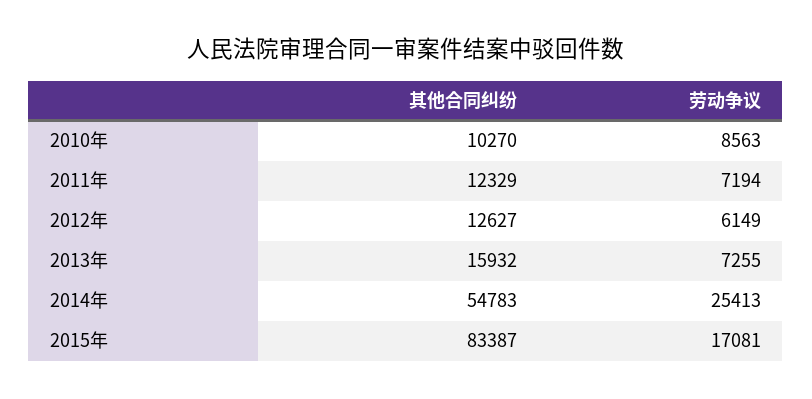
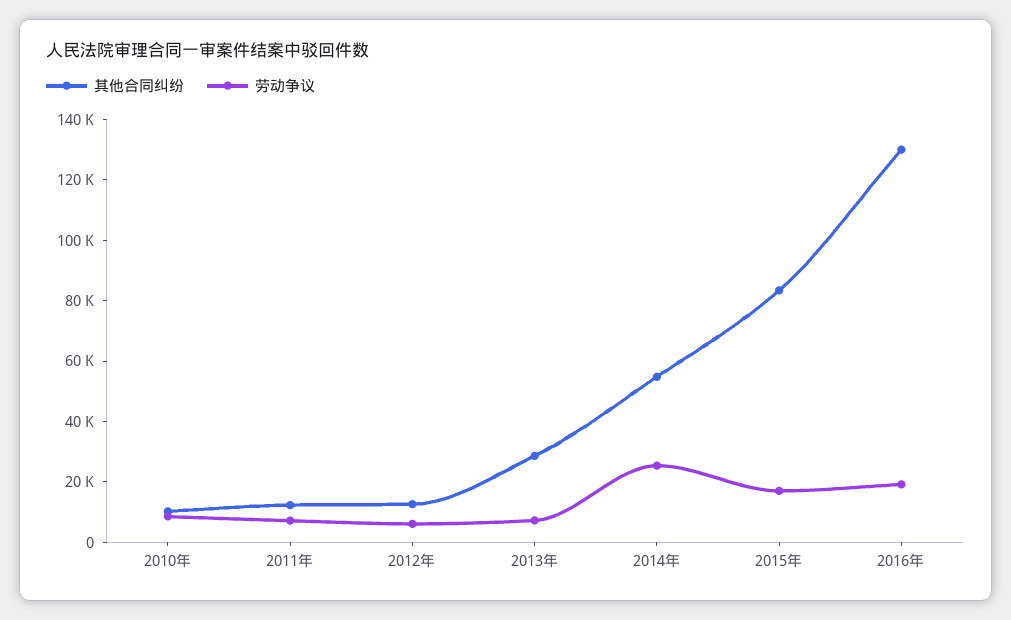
其他合同纠纷, 2013年: 15932 -> 30000
其他合同纠纷, 2016年: none -> 130000
劳动争议, 2016年: none -> 20000

